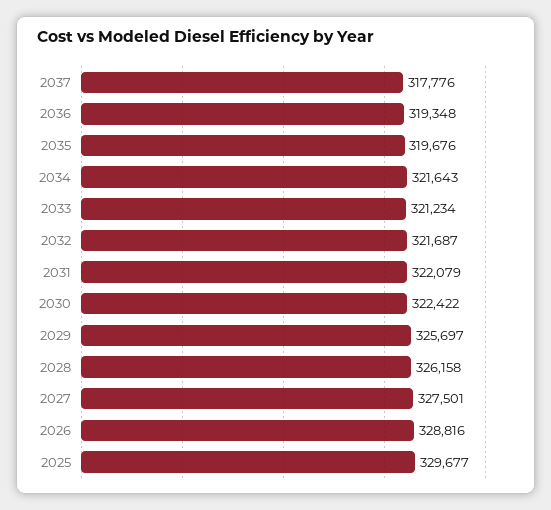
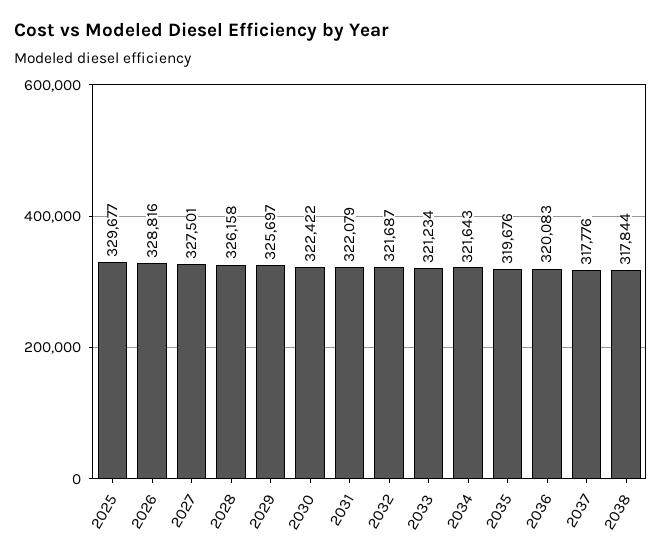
2036: 319348 -> 320083
2038: none -> 317844

